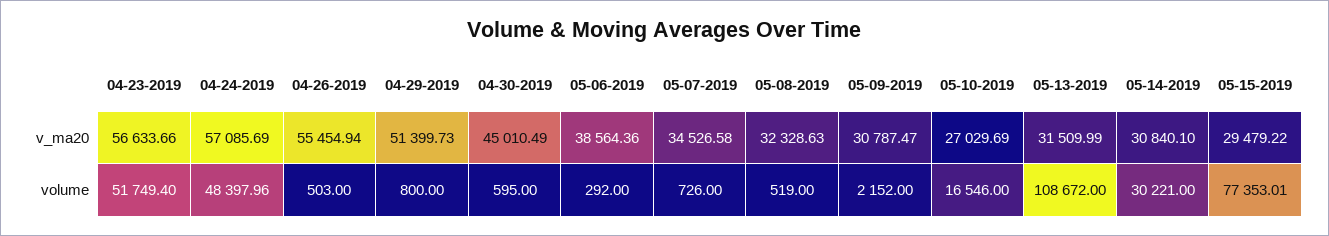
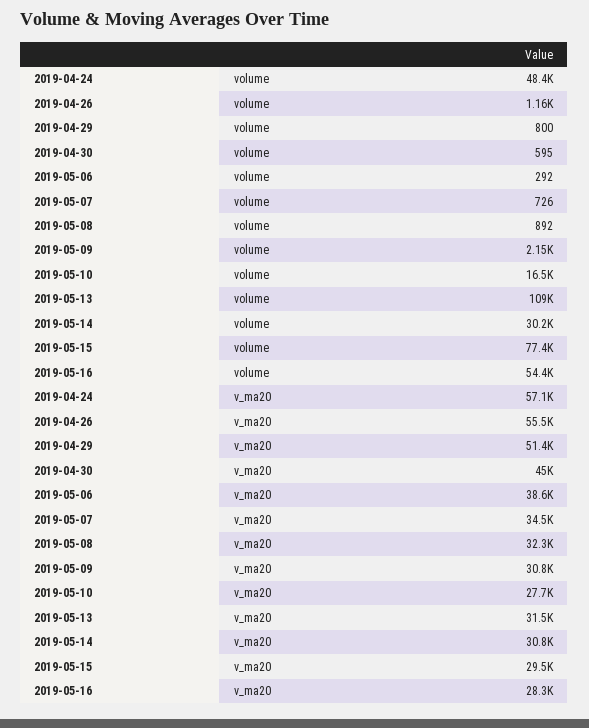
04-23-2019, v_ma20: 56633.66 -> none
05-10-2019, v_ma20: 27029.69 -> 27700
04-23-2019, volume: 51749.4 -> none
04-26-2019, volume: 503 -> 1160
05-08-2019, volume: 519 -> 892
2019-05-16, volume: none -> 54400
2019-05-16, v_ma20: none -> 28300

